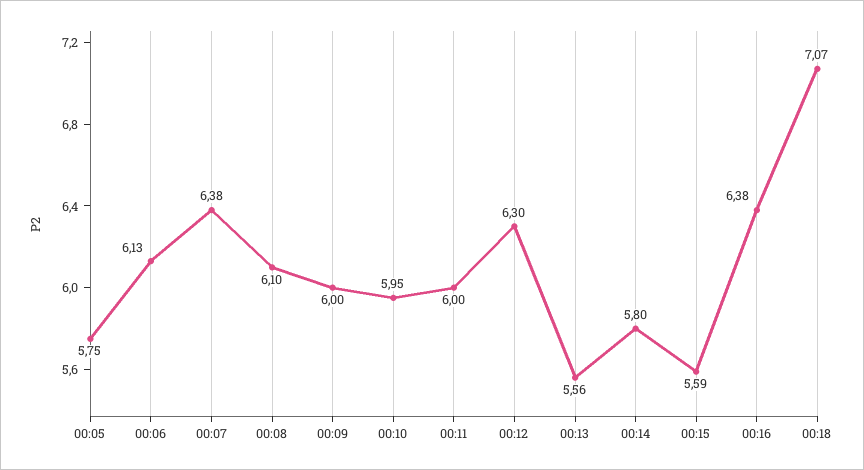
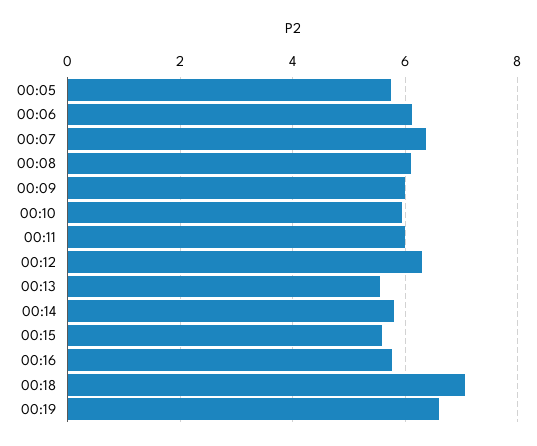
00:16: 6.38 -> 5.8
00:19: none -> 6.6

